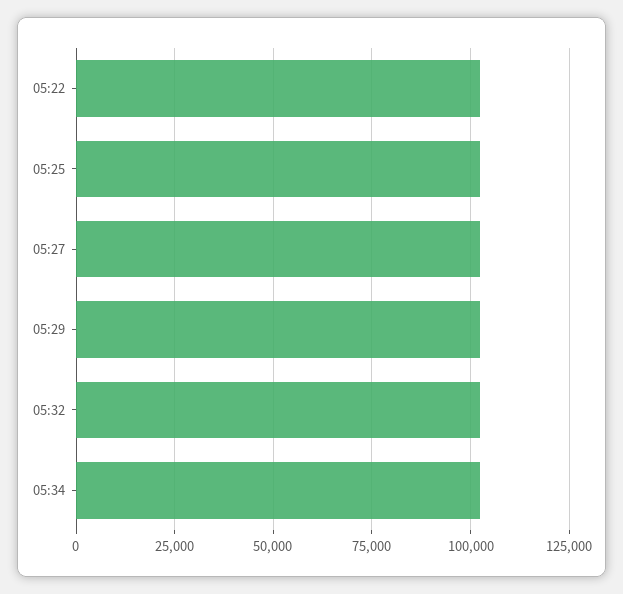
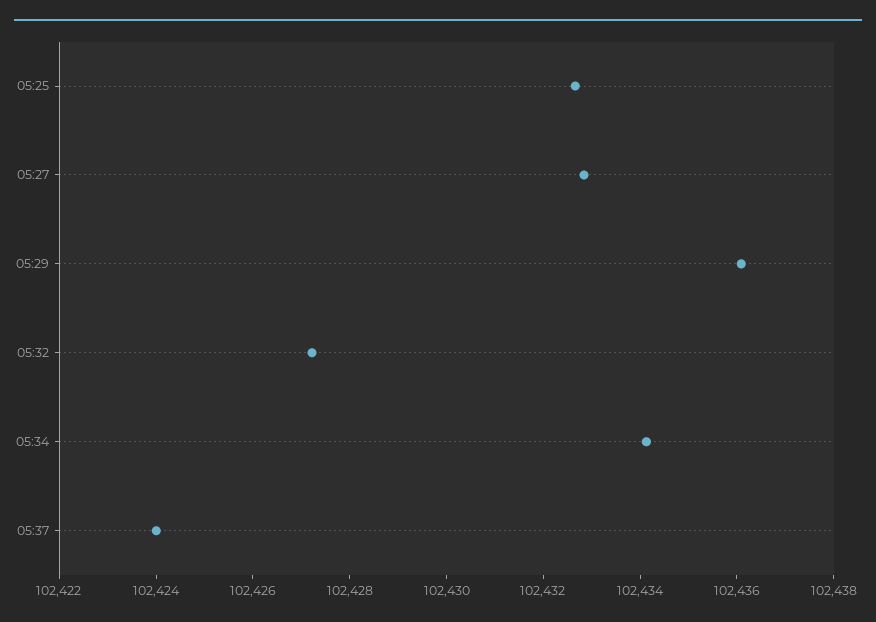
05:22: 102500 -> none
05:37: none -> 102424

